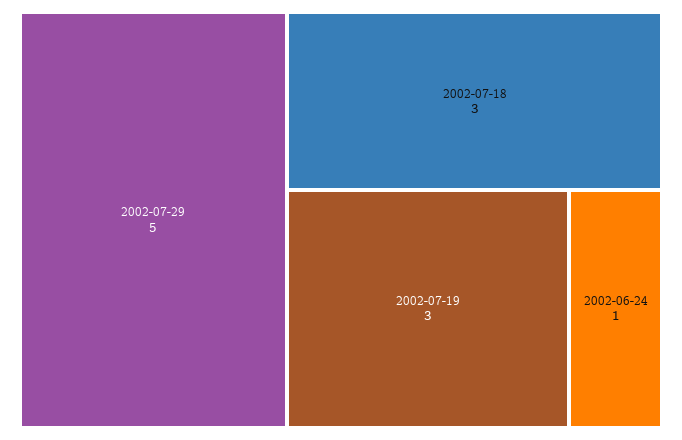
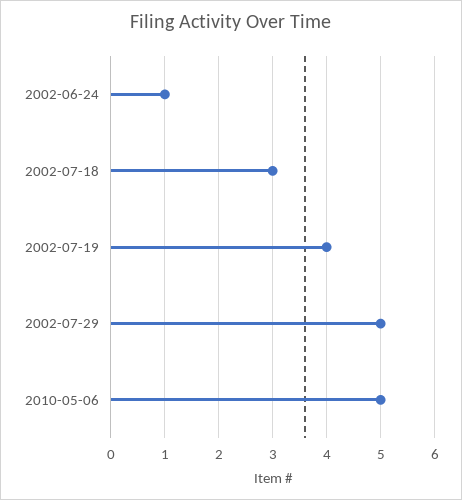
2002-07-19: 3 -> 4
2010-05-06: none -> 5

